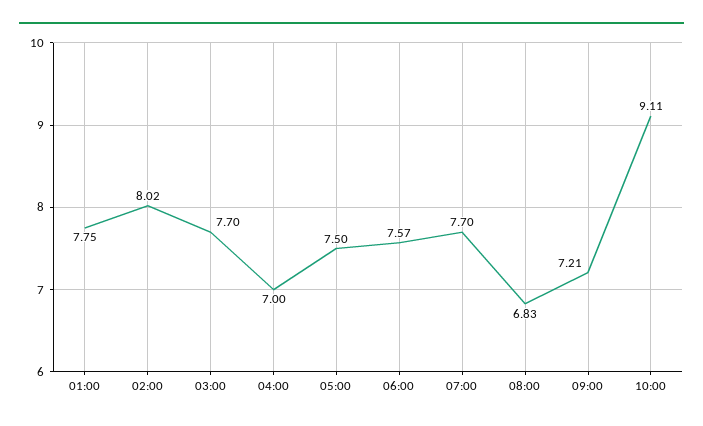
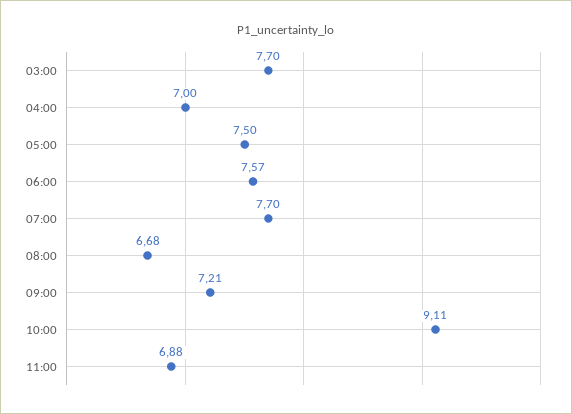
01:00: 7.75 -> none
02:00: 8.02 -> none
08:00: 6.83 -> 6.68
11:00: none -> 6.88

